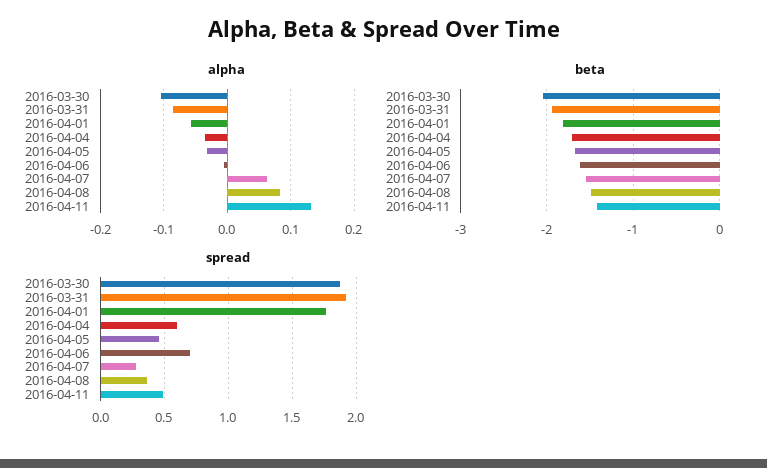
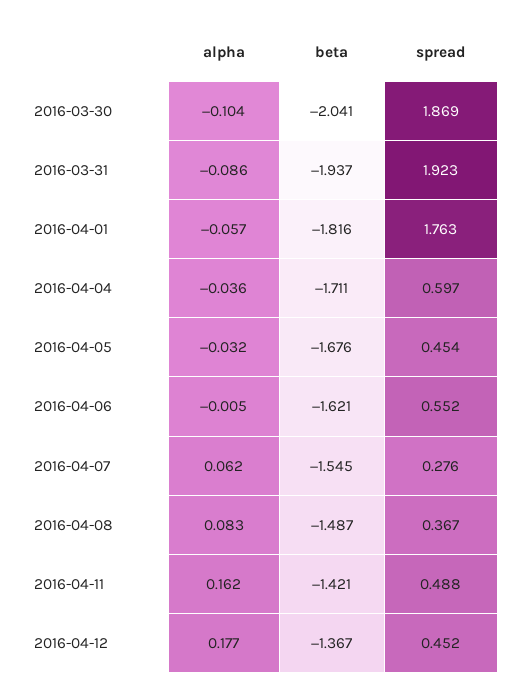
alpha, 2016-04-11: 0.13 -> 0.162
spread, 2016-04-06: 0.7 -> 0.552
alpha, 2016-04-12: none -> 0.177
beta, 2016-04-12: none -> -1.367
spread, 2016-04-12: none -> 0.452

